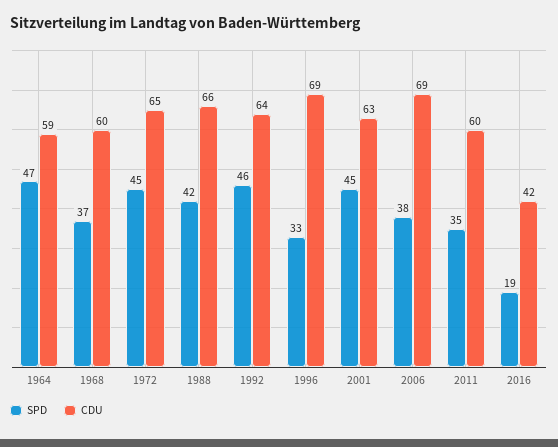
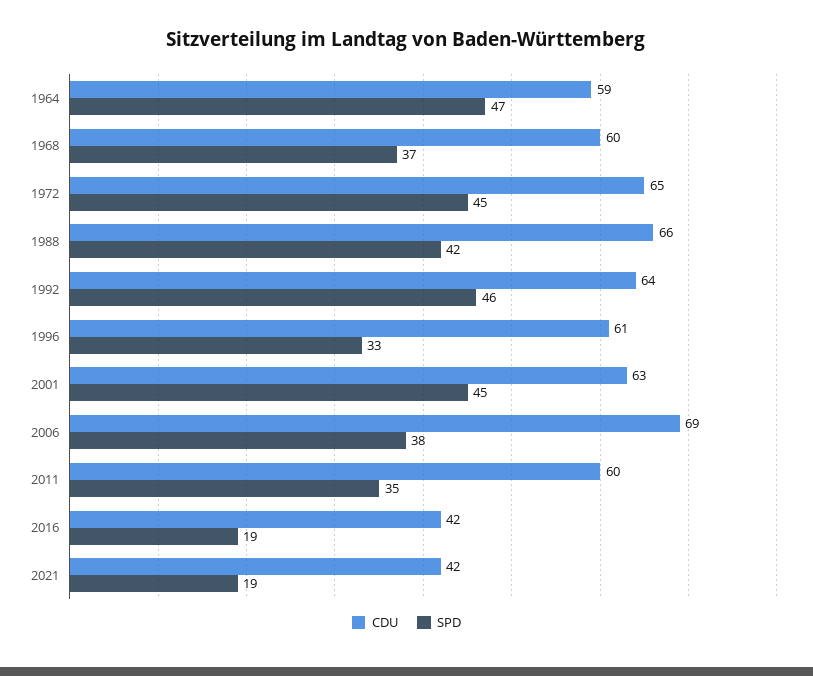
CDU, 1996: 69 -> 61
CDU, 2021: none -> 42
SPD, 2021: none -> 19

